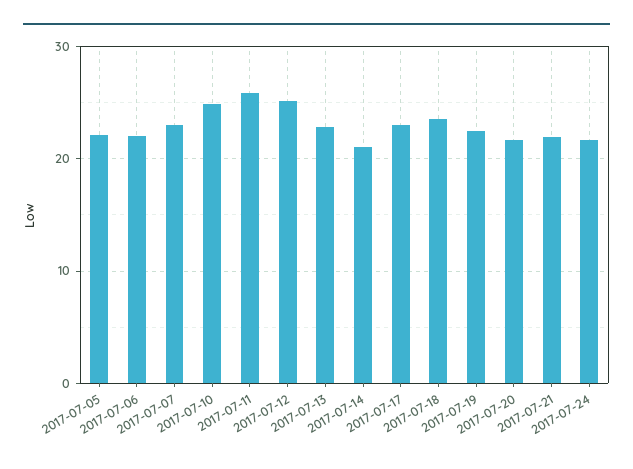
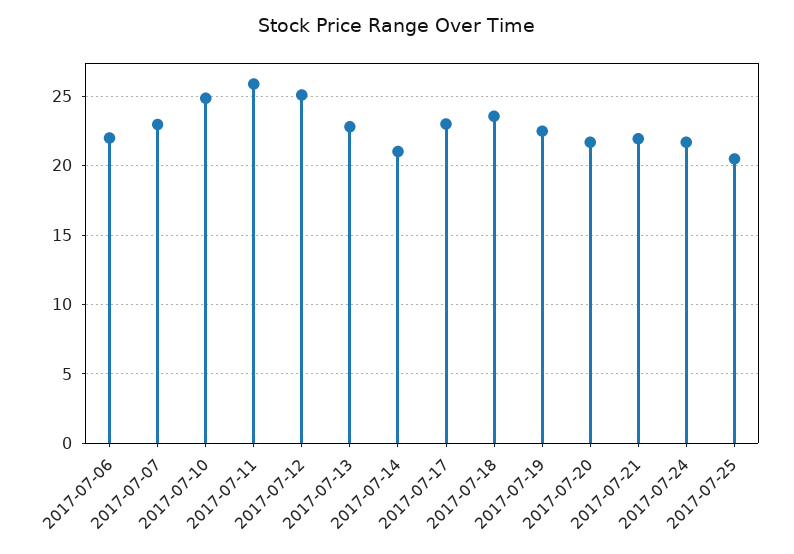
2017-07-05: 22 -> none
2017-07-25: none -> 20.5

